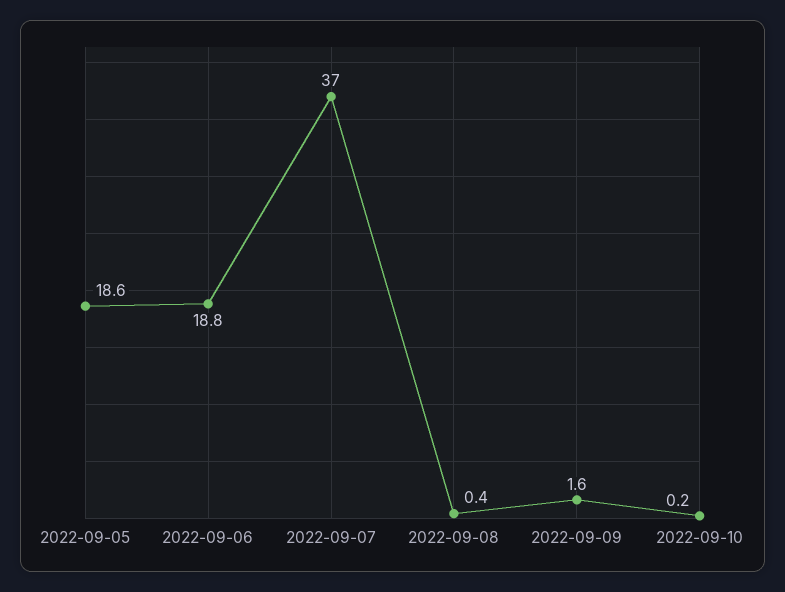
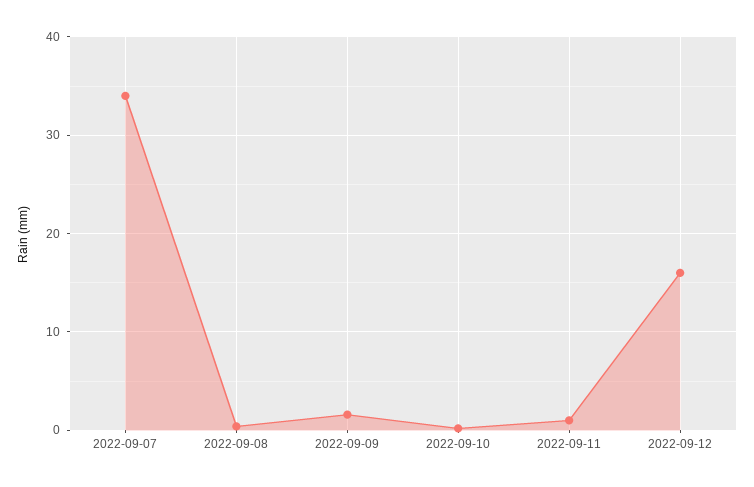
2022-09-05: 18.6 -> none
2022-09-06: 18.8 -> none
2022-09-07: 37 -> 34
2022-09-11: none -> 1
2022-09-12: none -> 16

